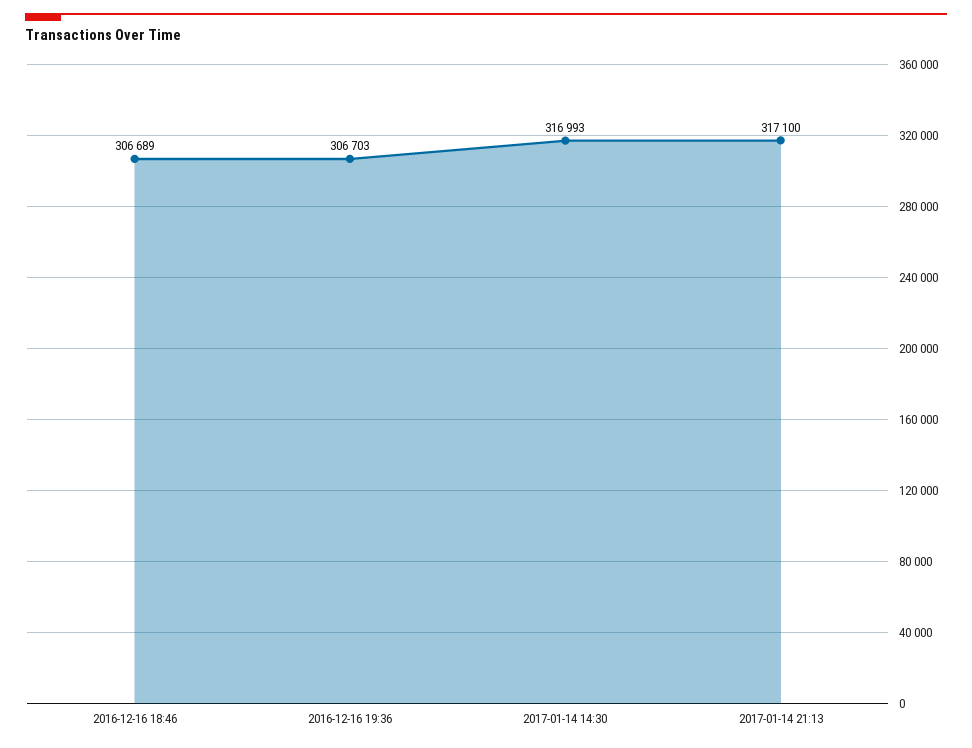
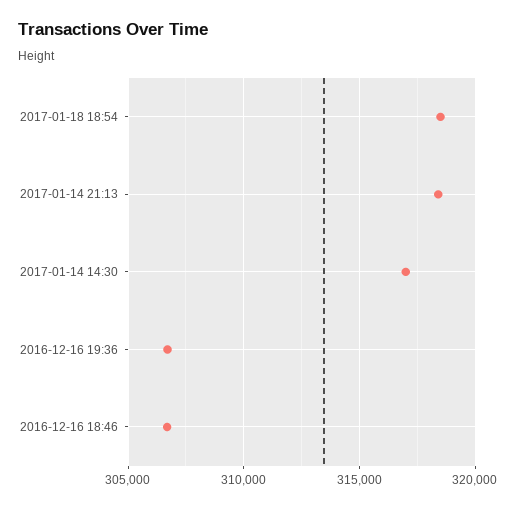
2017-01-14 21:13: 317100 -> 318500
2017-01-18 18:54: none -> 318500

